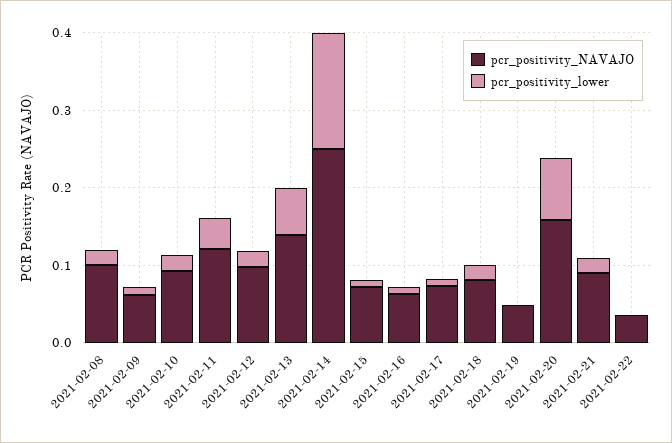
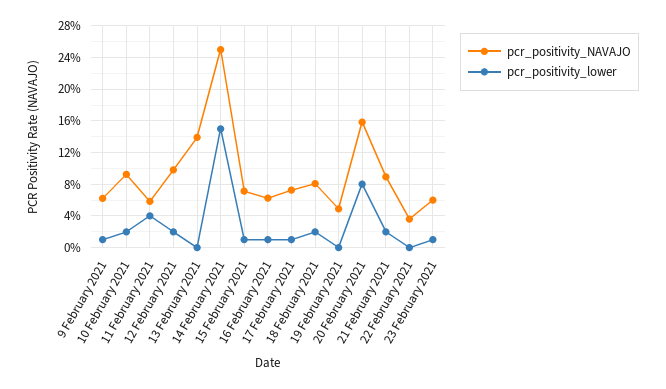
pcr_positivity_NAVAJO, 2021-02-08: 0.1 -> none
pcr_positivity_lower, 2021-02-08: 0.02 -> none
pcr_positivity_NAVAJO, 2021-02-11: 0.12 -> 0.06
pcr_positivity_lower, 2021-02-13: 0.06 -> 0
pcr_positivity_NAVAJO, 23 February 2021: none -> 0.06
pcr_positivity_lower, 23 February 2021: none -> 0.01

